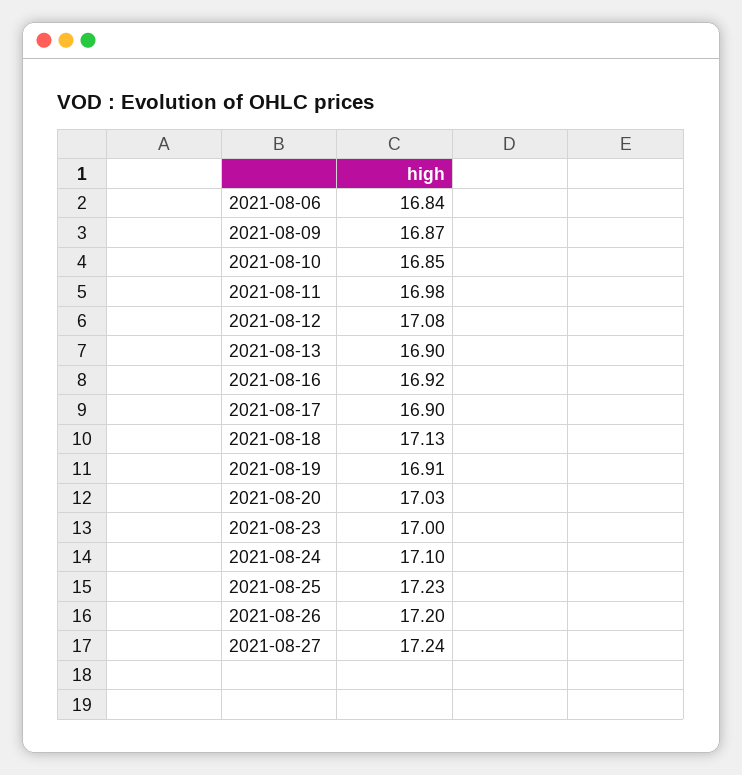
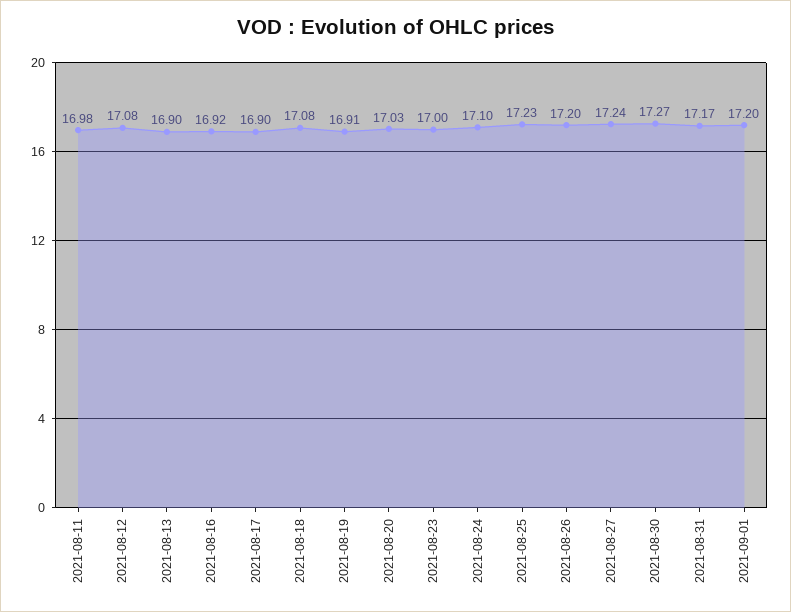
2021-08-06: 16.84 -> none
2021-08-09: 16.87 -> none
2021-08-10: 16.85 -> none
2021-08-18: 17.13 -> 17.08
2021-08-30: none -> 17.27
2021-08-31: none -> 17.17
2021-09-01: none -> 17.2

